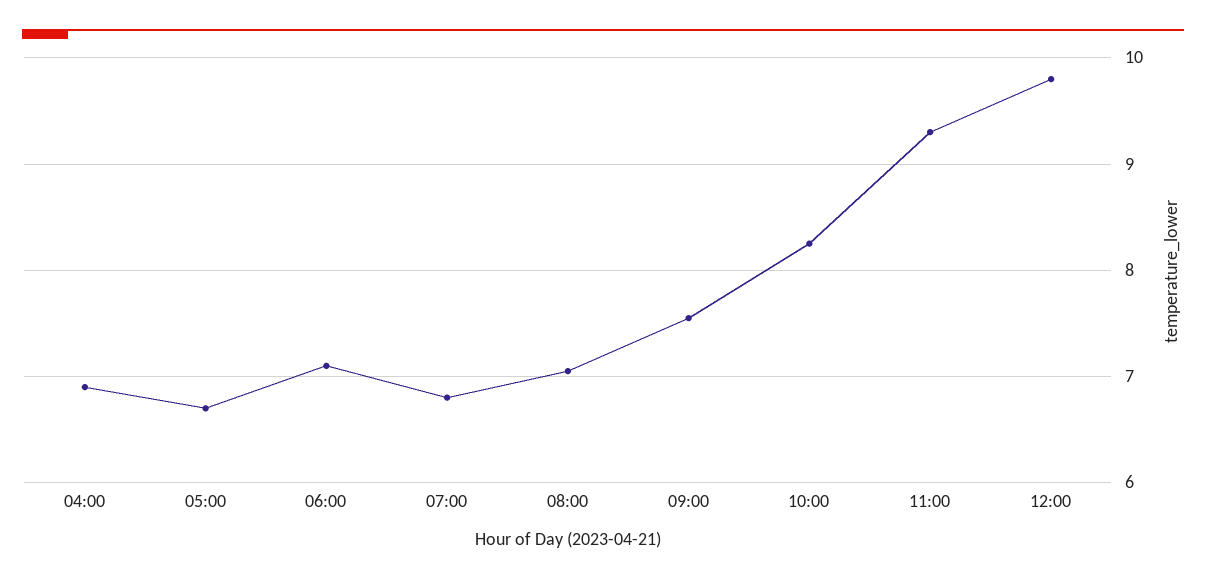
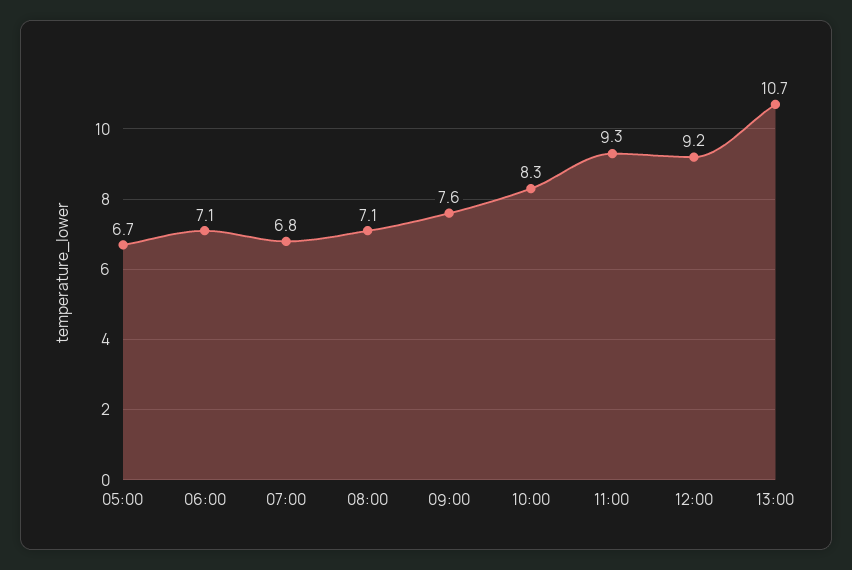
04:00: 6.9 -> none
12:00: 9.8 -> 9.2
13:00: none -> 10.7

